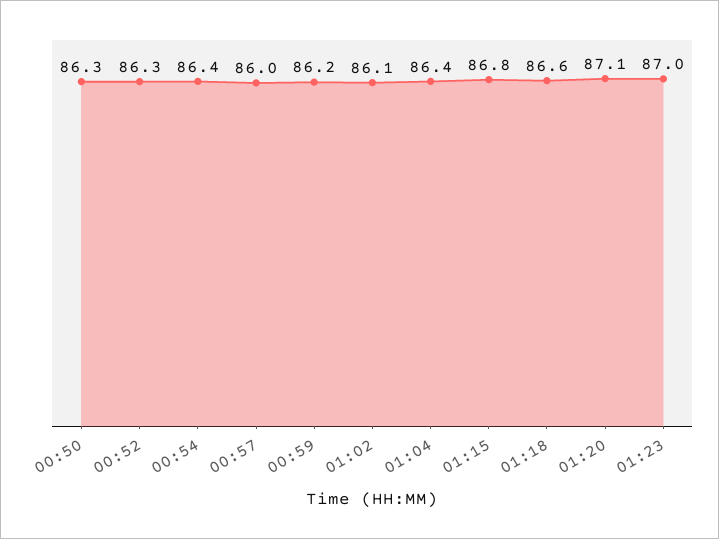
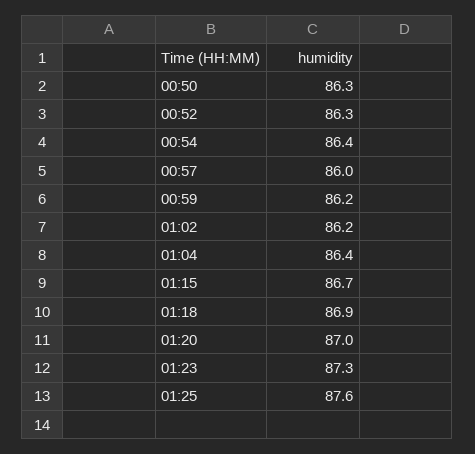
01:02: 86.1 -> 86.2
01:15: 86.8 -> 86.7
01:18: 86.6 -> 86.9
01:20: 87.1 -> 87
01:23: 87 -> 87.3
01:25: none -> 87.6

